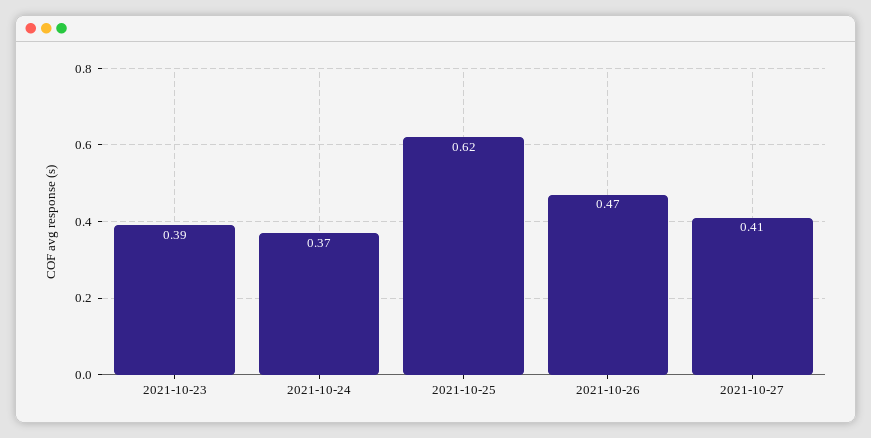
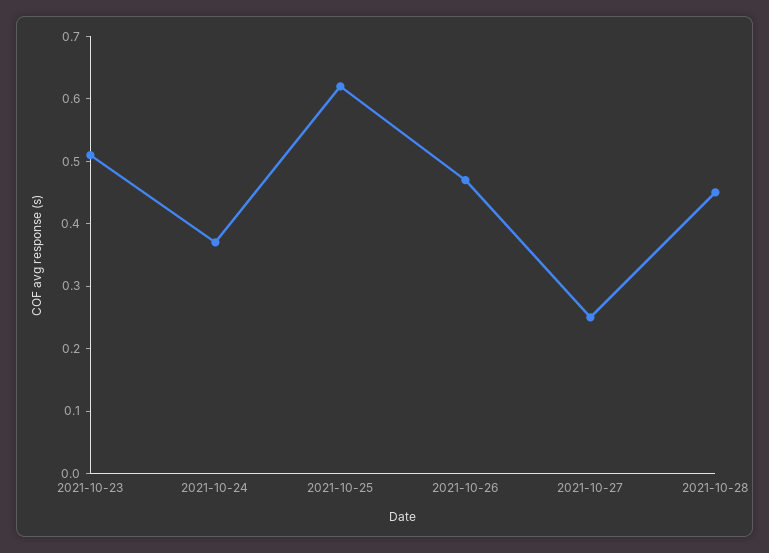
2021-10-23: 0.39 -> 0.5
2021-10-27: 0.41 -> 0.25
2021-10-28: none -> 0.45

